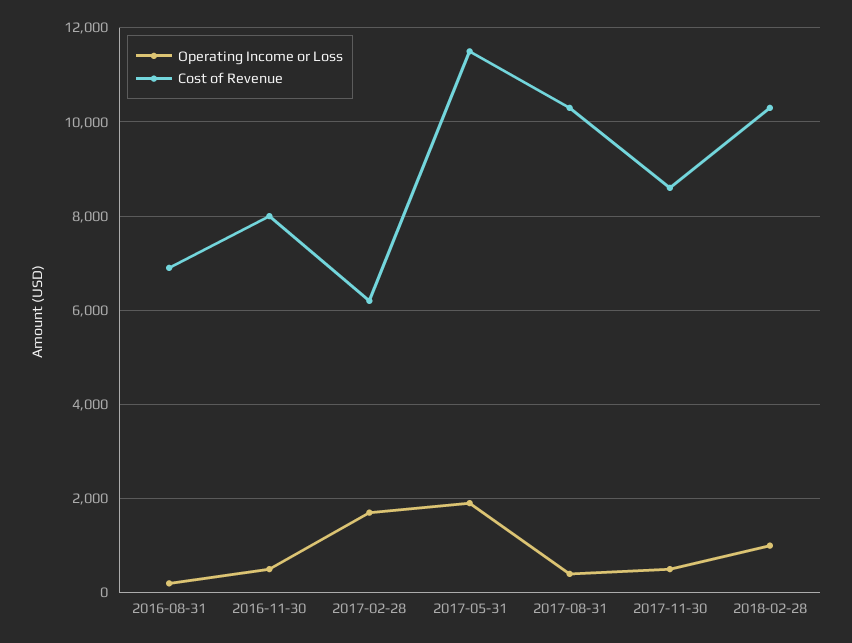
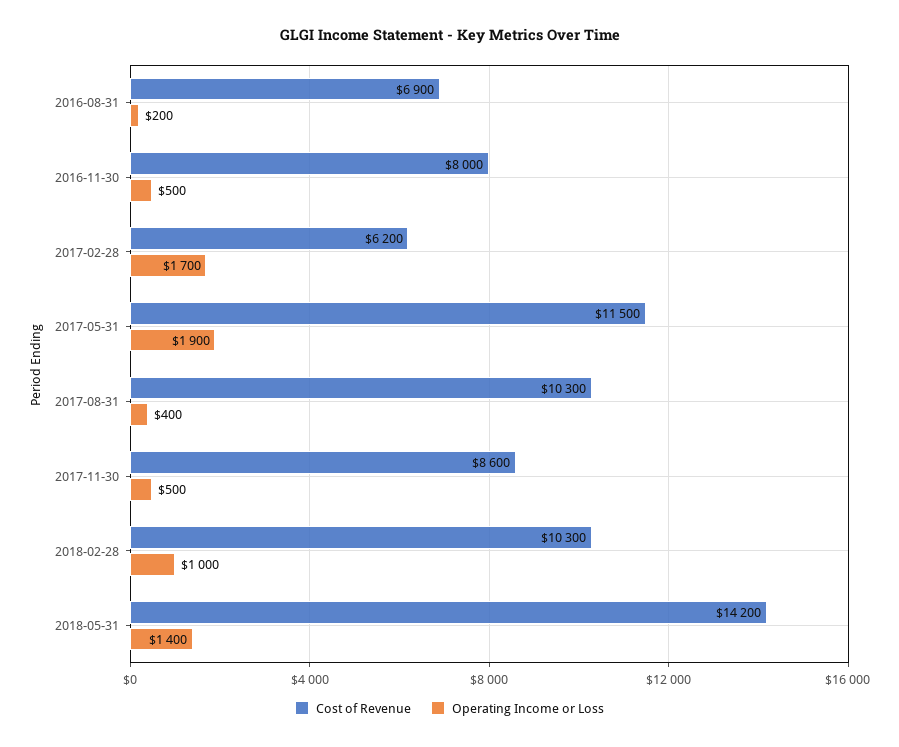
Cost of Revenue, 2018-05-31: none -> 14200
Operating Income or Loss, 2018-05-31: none -> 1400

